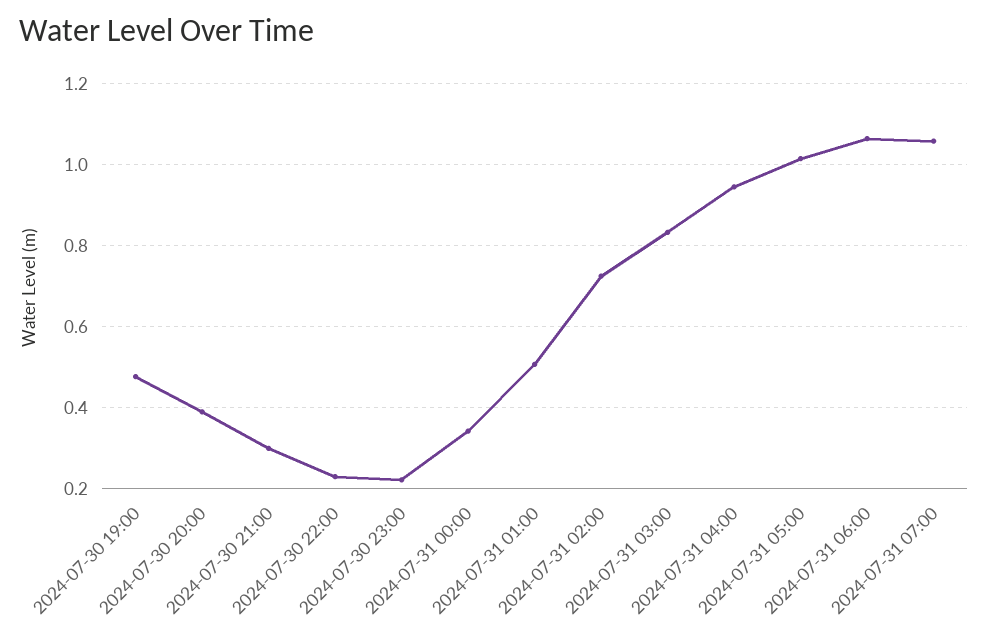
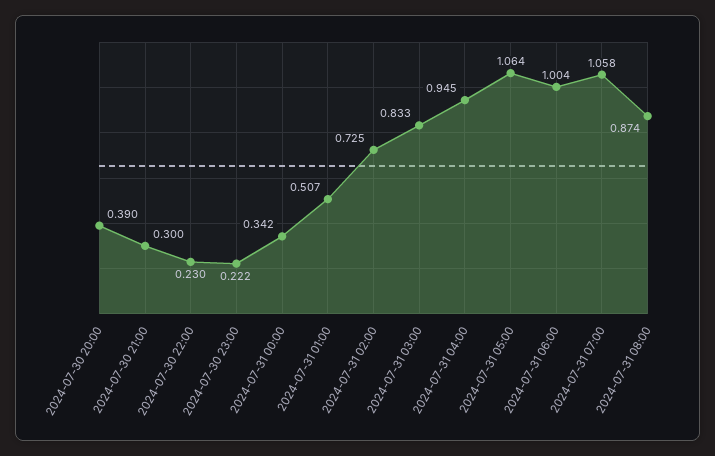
2024-07-30 19:00: 0.48 -> none
2024-07-31 05:00: 1.02 -> 1.064
2024-07-31 06:00: 1.06 -> 1.004
2024-07-31 08:00: none -> 0.874

